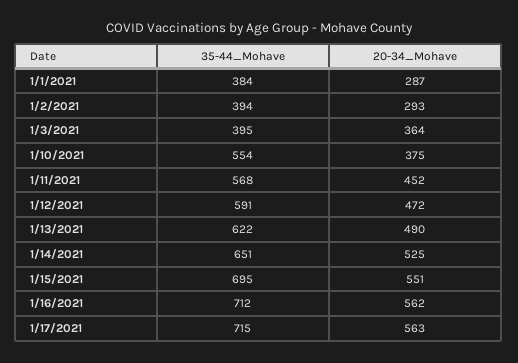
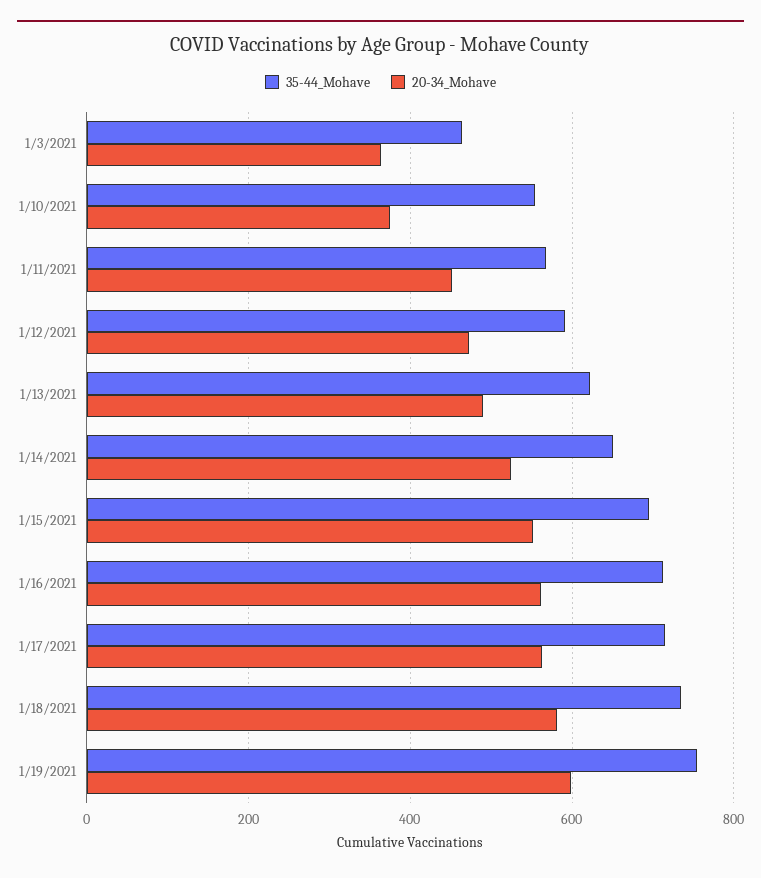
35-44_Mohave, 1/1/2021: 384 -> none
20-34_Mohave, 1/1/2021: 287 -> none
35-44_Mohave, 1/2/2021: 394 -> none
20-34_Mohave, 1/2/2021: 293 -> none
35-44_Mohave, 1/3/2021: 395 -> 460
35-44_Mohave, 1/18/2021: none -> 740
20-34_Mohave, 1/18/2021: none -> 580
35-44_Mohave, 1/19/2021: none -> 760
20-34_Mohave, 1/19/2021: none -> 600

